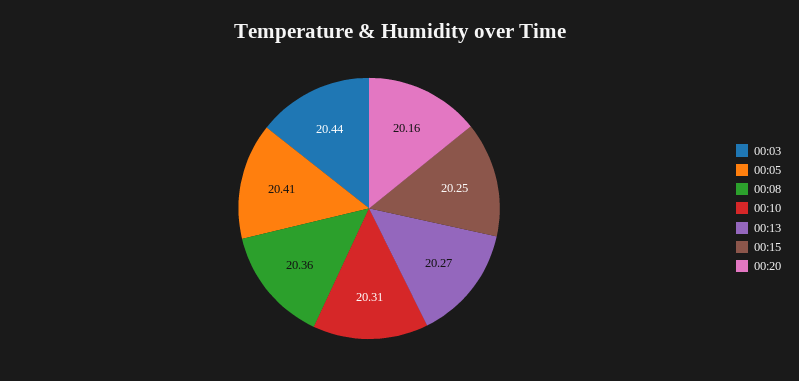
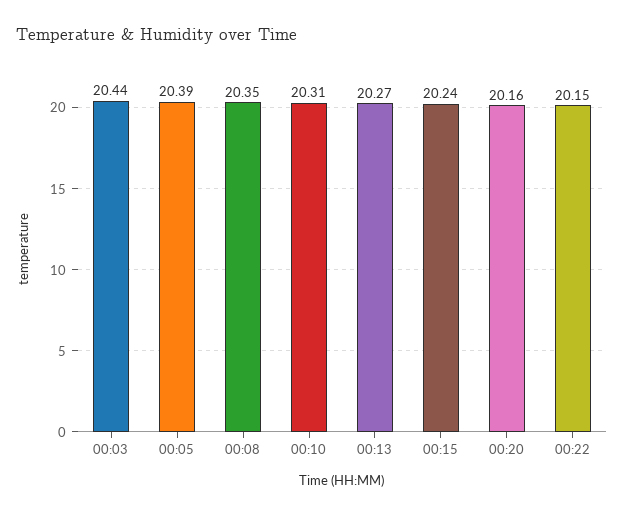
00:05: 20.41 -> 20.39
00:08: 20.36 -> 20.35
00:15: 20.25 -> 20.24
00:22: none -> 20.15

